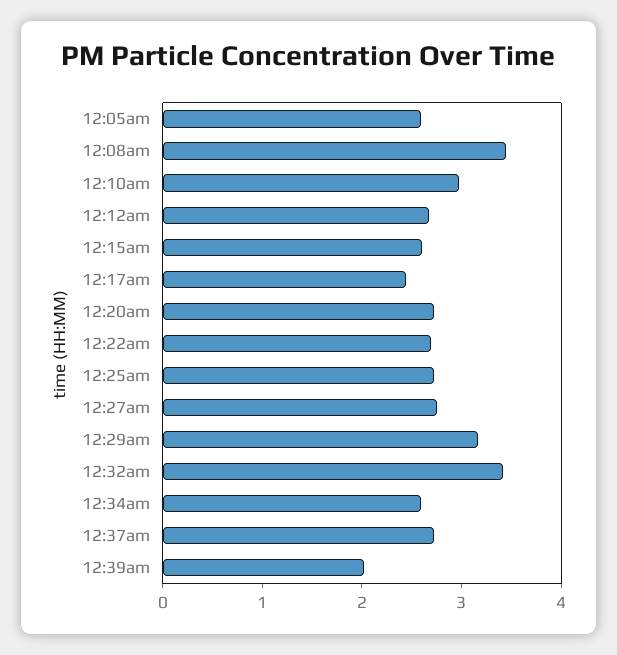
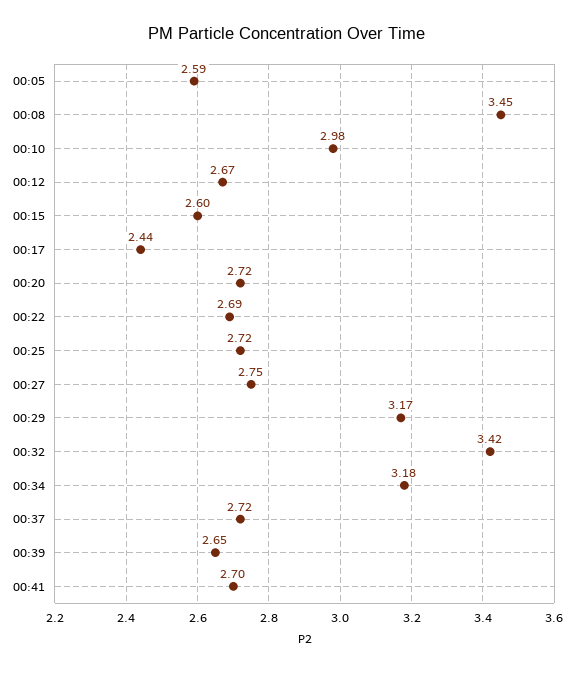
12:34am: 2.6 -> 3.18
12:39am: 2 -> 2.65
00:41: none -> 2.7

